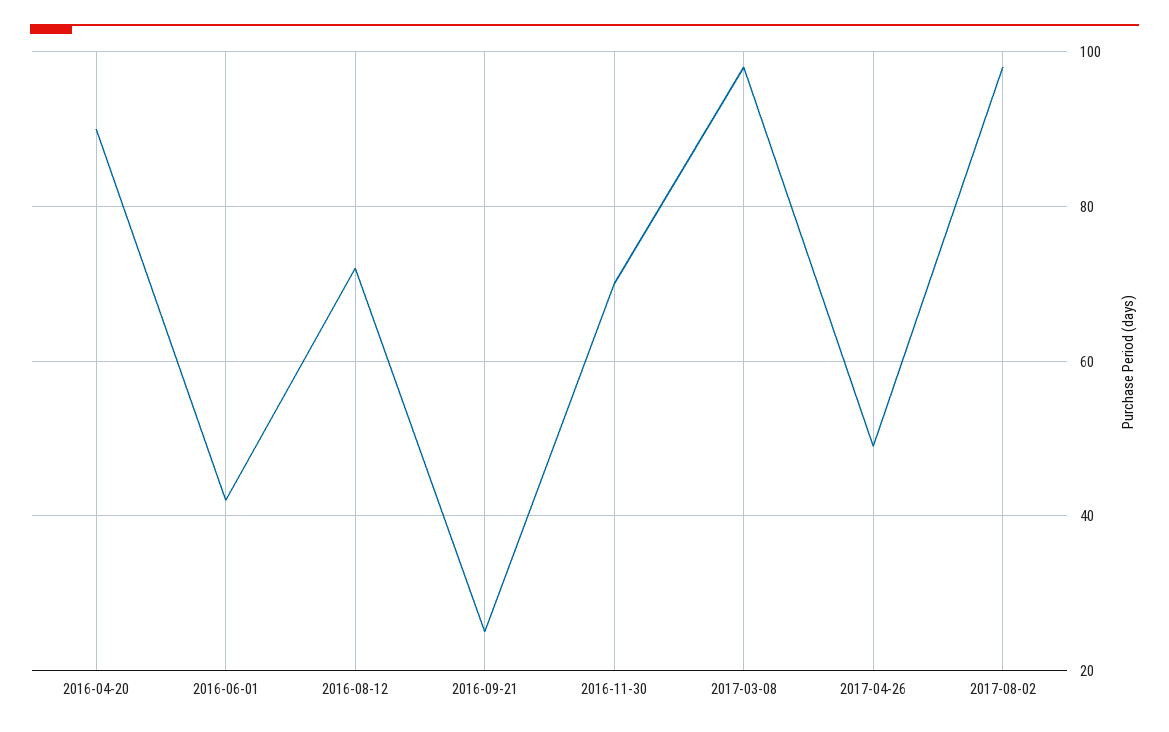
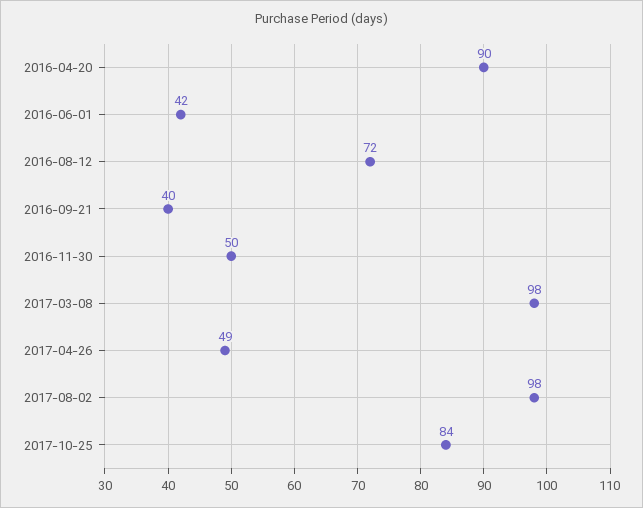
2016-09-21: 25 -> 40
2016-11-30: 70 -> 50
2017-10-25: none -> 84

